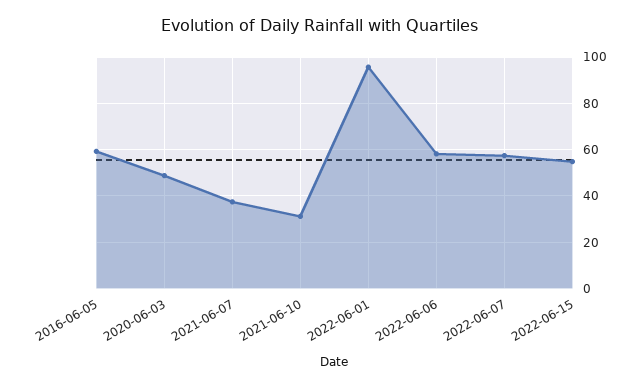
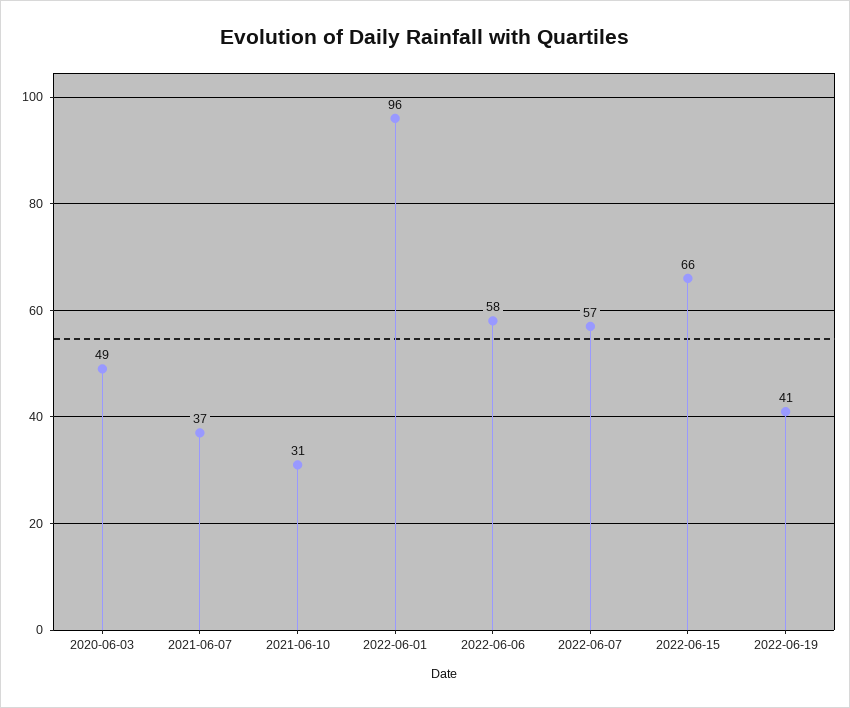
2016-06-05: 60 -> none
2022-06-15: 55 -> 66
2022-06-19: none -> 41

